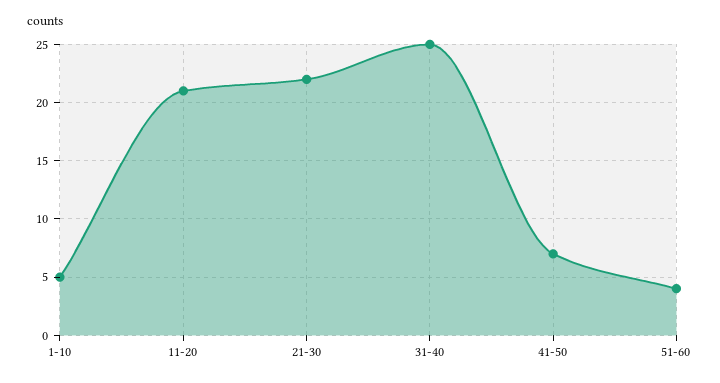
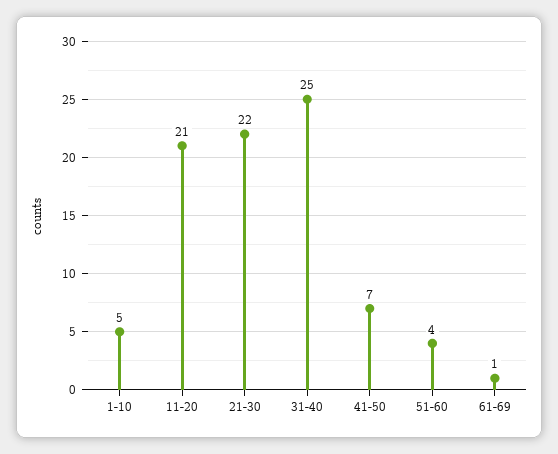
61-69: none -> 1

